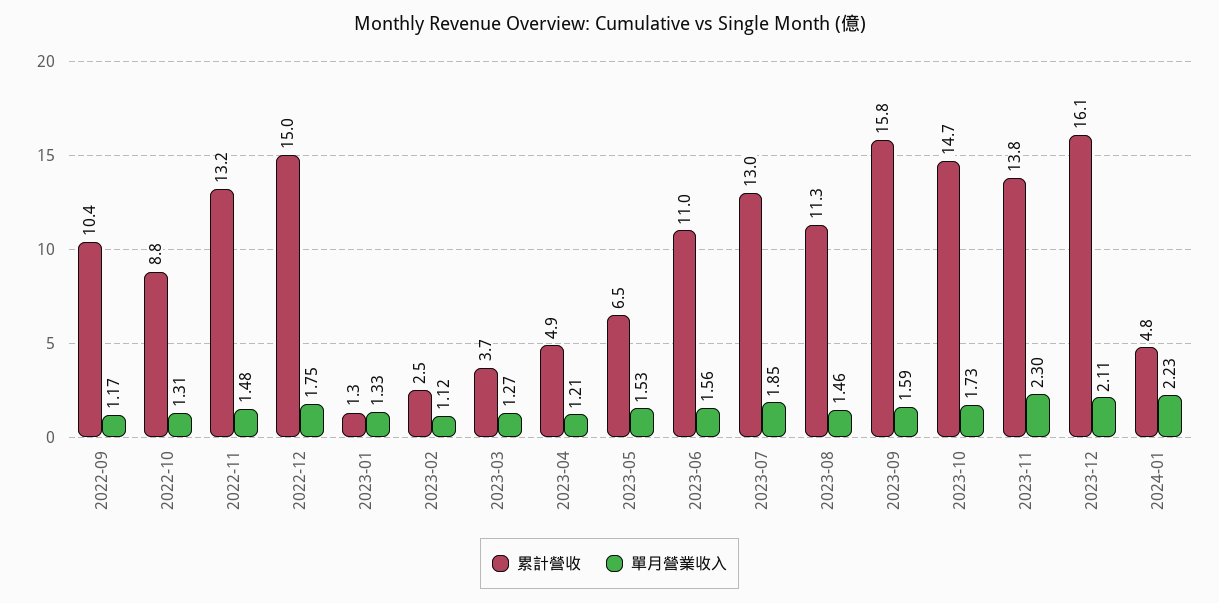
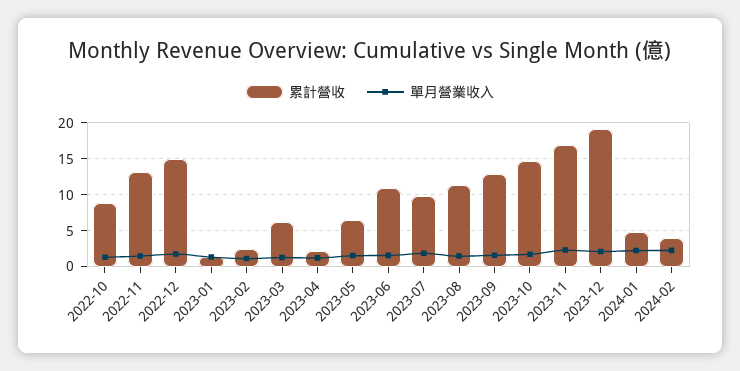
累計營收, 2022-09: 10.4 -> none
單月營業收入, 2022-09: 1.17 -> none
累計營收, 2023-03: 3.7 -> 6
累計營收, 2023-04: 4.9 -> 2
累計營收, 2023-07: 13 -> 10
累計營收, 2023-09: 15.8 -> 13
累計營收, 2023-11: 13.8 -> 17
累計營收, 2023-12: 16.1 -> 19
累計營收, 2024-02: none -> 4
單月營業收入, 2024-02: none -> 2

